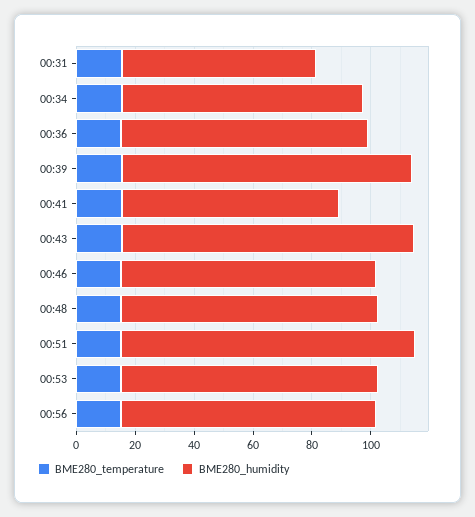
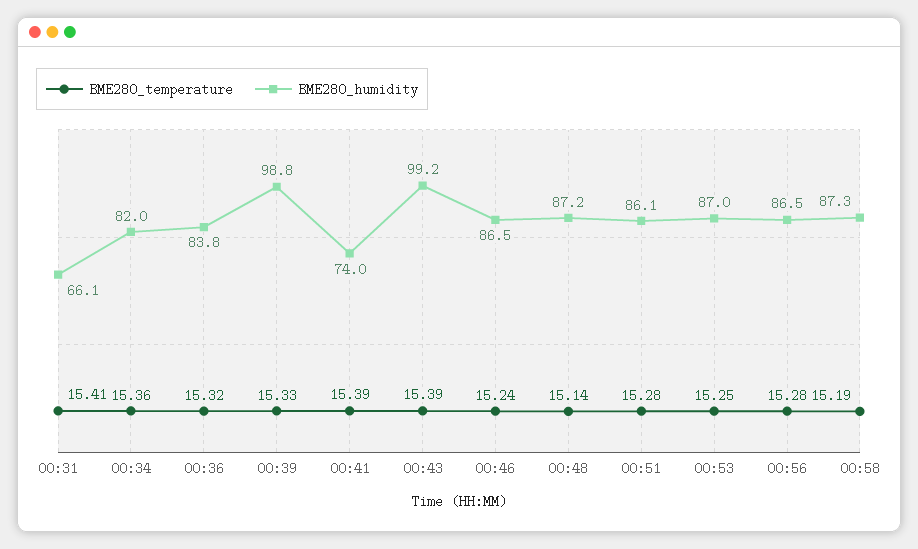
BME280_humidity, 00:51: 100 -> 86.1
BME280_temperature, 00:58: none -> 15.19
BME280_humidity, 00:58: none -> 87.3

